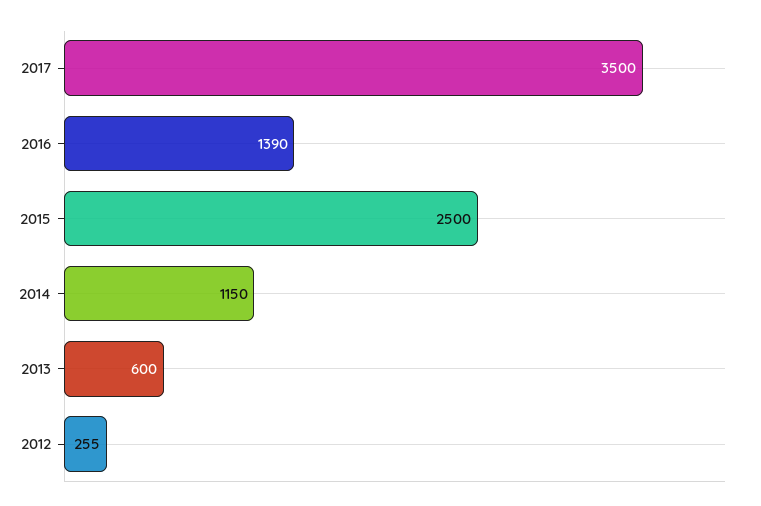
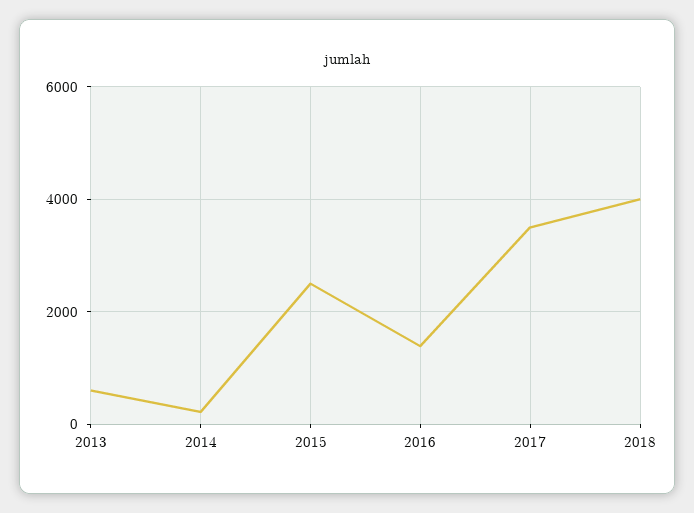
2014: 1150 -> 200
2012: 255 -> none
2018: none -> 4000

